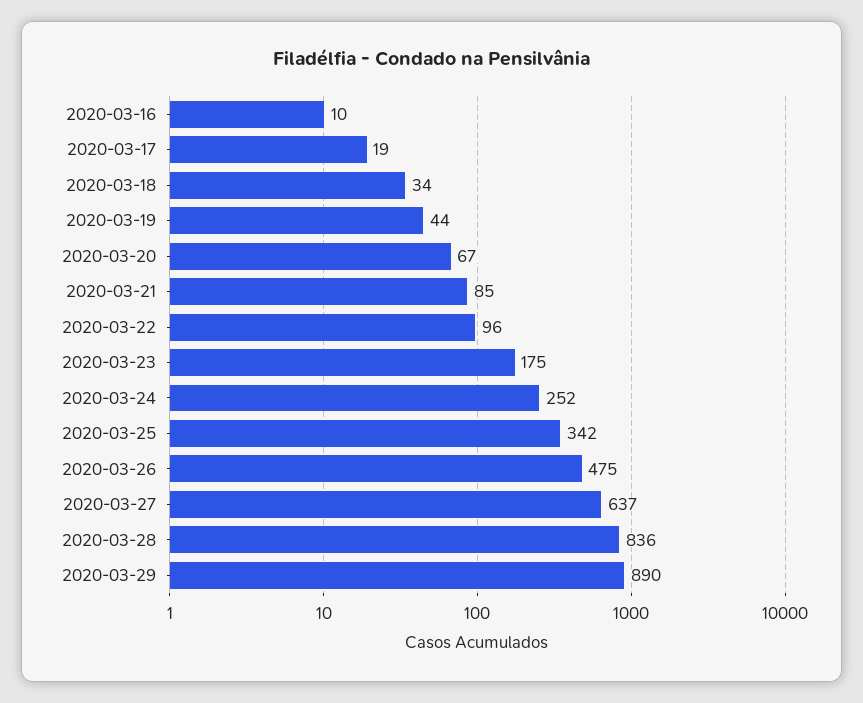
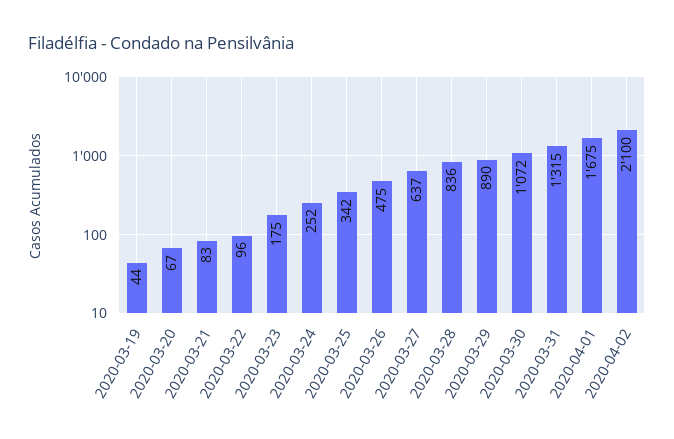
2020-03-16: 10 -> none
2020-03-17: 19 -> none
2020-03-18: 34 -> none
2020-03-21: 85 -> 83
2020-03-30: none -> 1072
2020-03-31: none -> 1315
2020-04-01: none -> 1675
2020-04-02: none -> 2100

